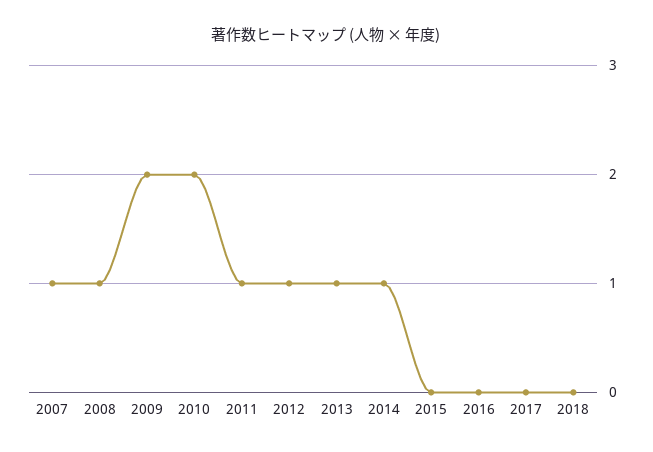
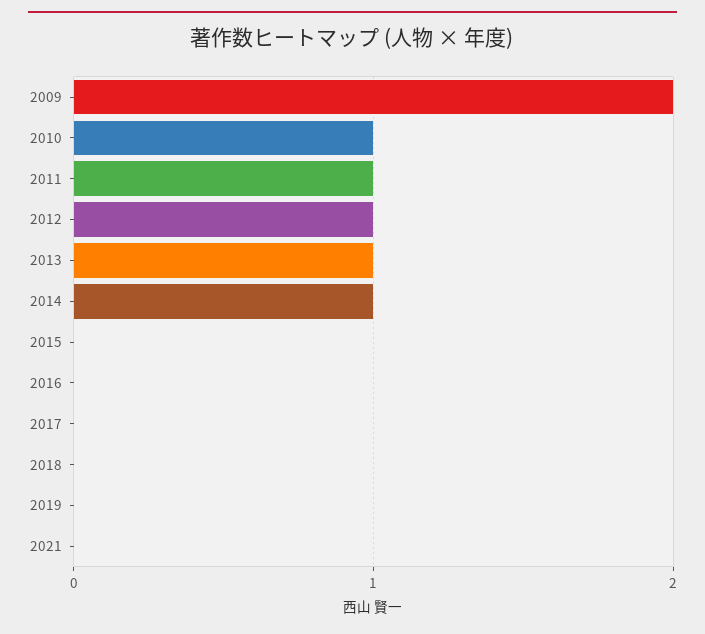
2007: 1 -> none
2008: 1 -> none
2010: 2 -> 1
2019: none -> 0
2021: none -> 0

